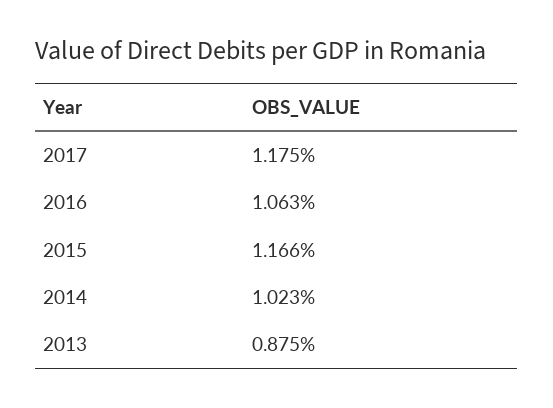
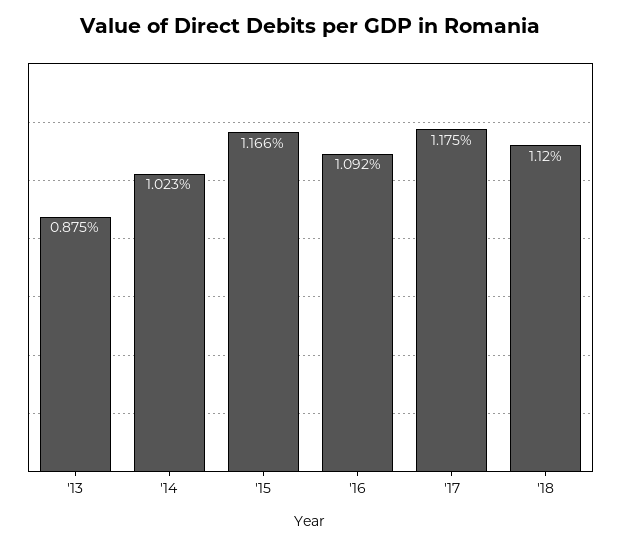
2016: 1.063 -> 1.092
'18: none -> 1.12

